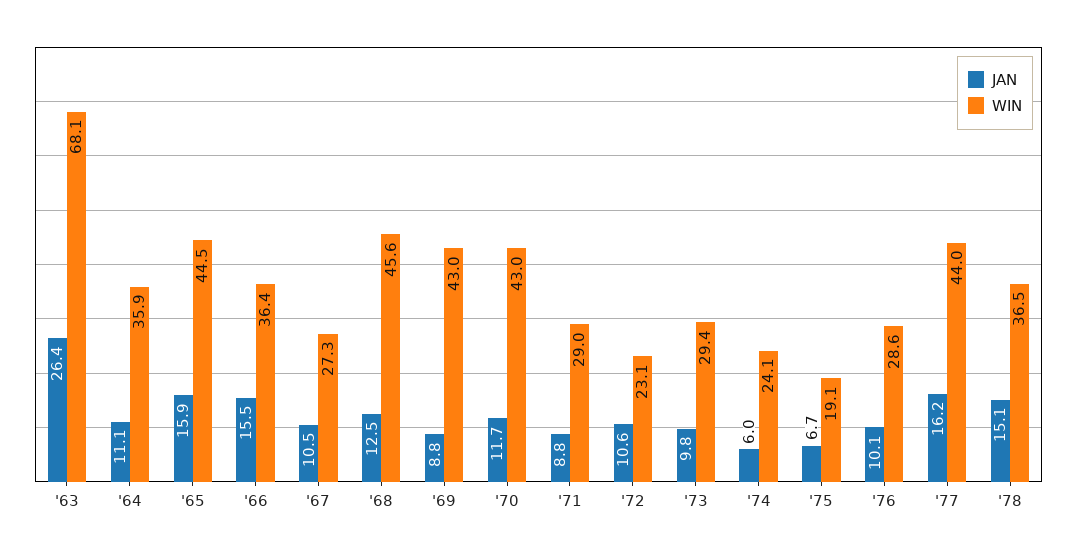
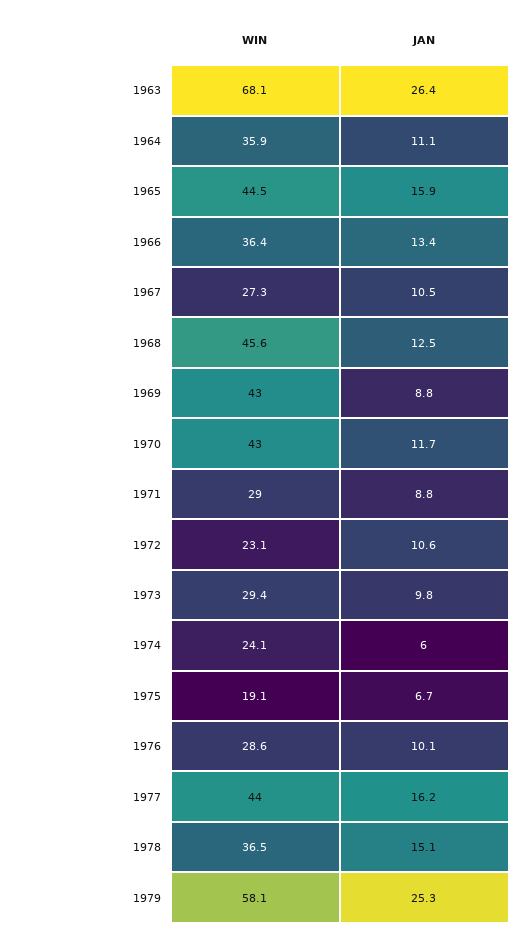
JAN, '66: 15.5 -> 13.4
WIN, 1979: none -> 58.1
JAN, 1979: none -> 25.3

